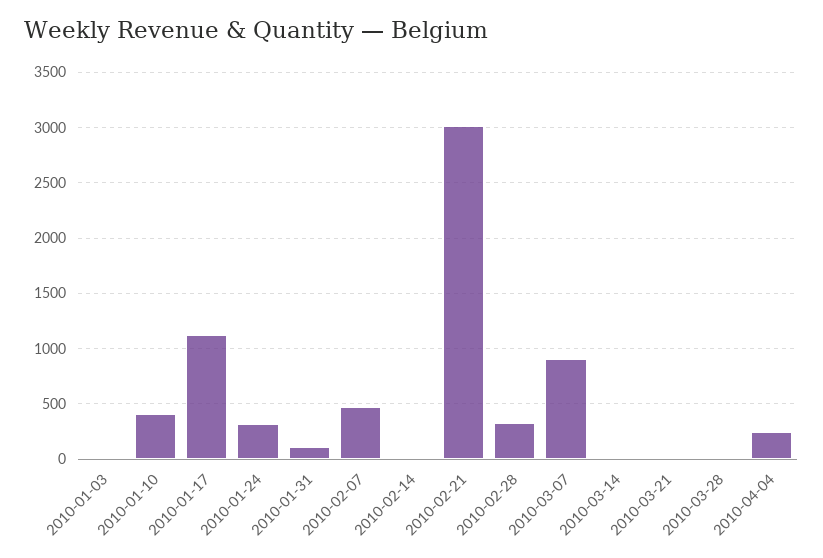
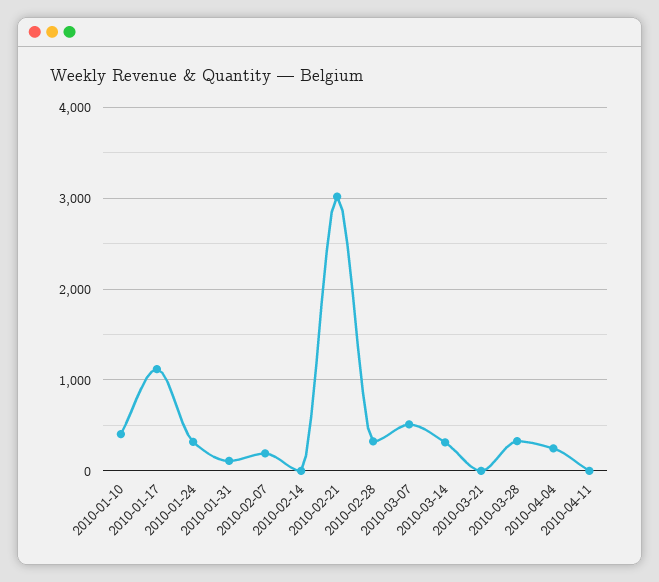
2010-01-03: 0 -> none
2010-02-07: 500 -> 200
2010-03-07: 900 -> 500
2010-03-14: 0 -> 300
2010-03-28: 0 -> 300
2010-04-11: none -> 0

